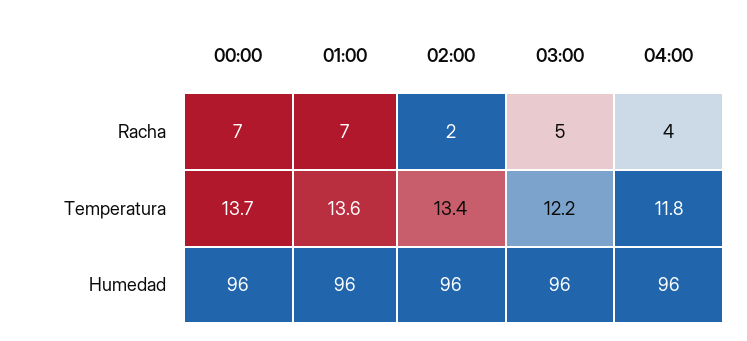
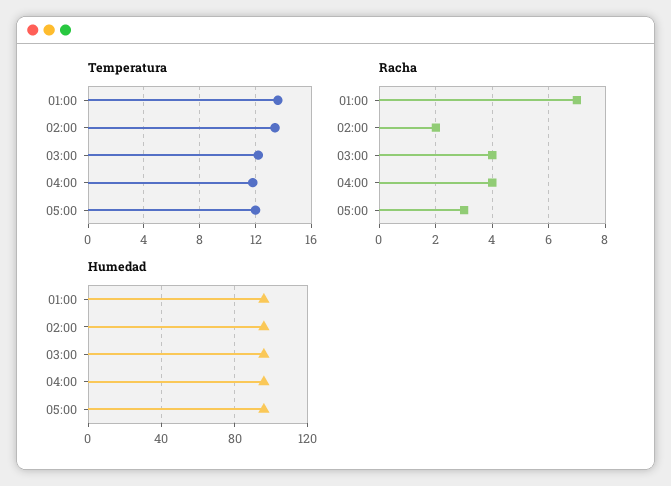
Racha, 00:00: 7 -> none
Racha, 03:00: 5 -> 4
Temperatura, 00:00: 13.7 -> none
Humedad, 00:00: 96 -> none
Temperatura, 05:00: none -> 12
Racha, 05:00: none -> 3
Humedad, 05:00: none -> 95

